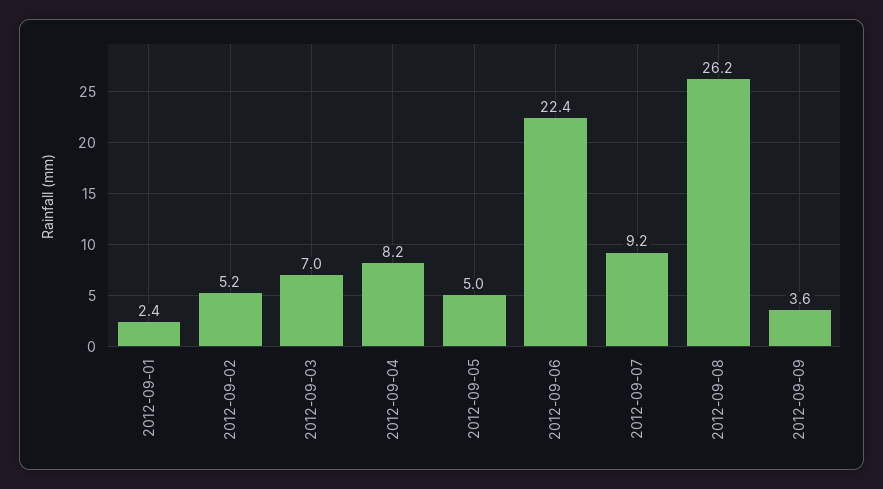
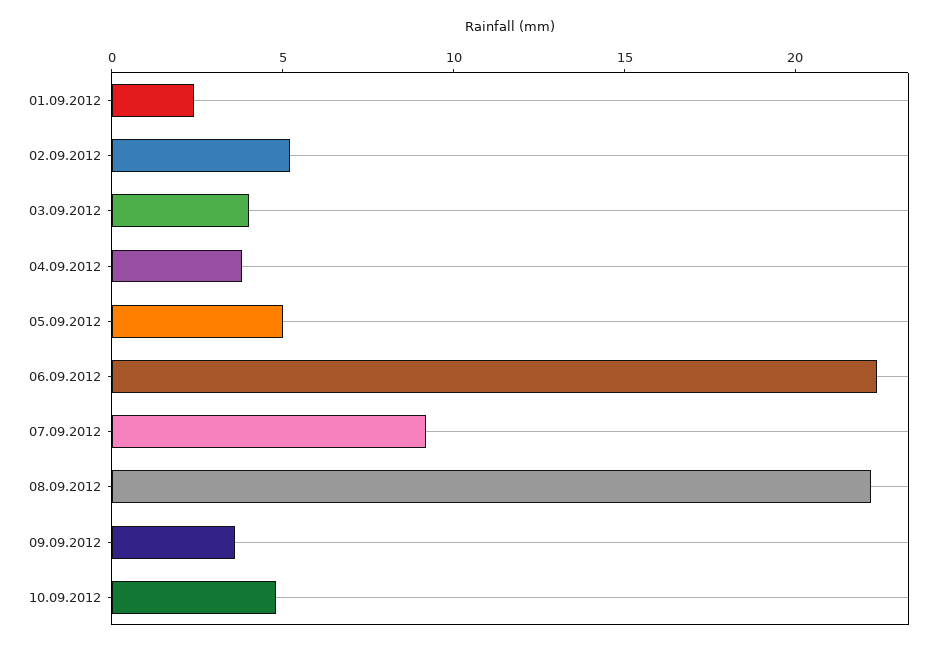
2012-09-03: 7 -> 4
2012-09-04: 8.2 -> 4
2012-09-08: 26.2 -> 22
10.09.2012: none -> 5

